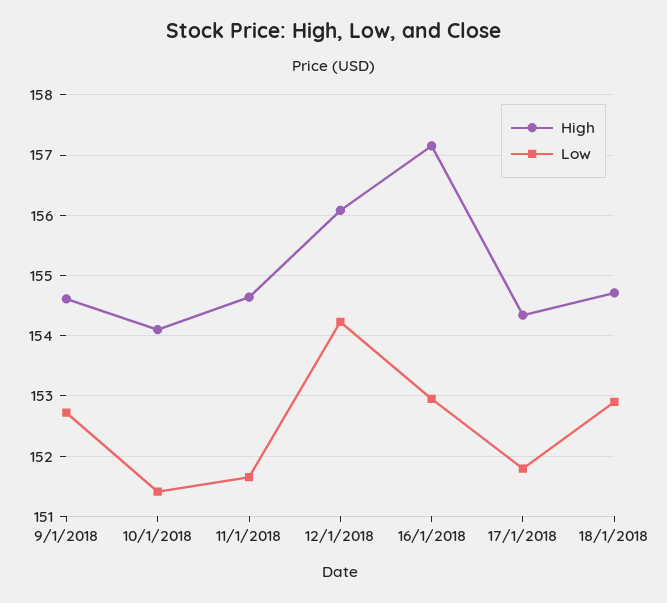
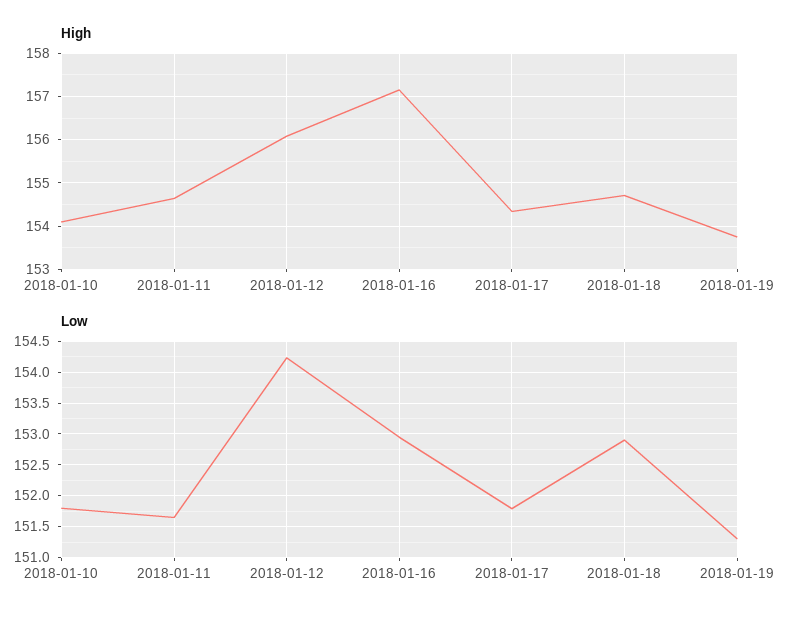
High, 9/1/2018: 154.6 -> none
Low, 9/1/2018: 152.7 -> none
Low, 10/1/2018: 151.4 -> 151.8
High, 2018-01-19: none -> 153.8
Low, 2018-01-19: none -> 151.3

